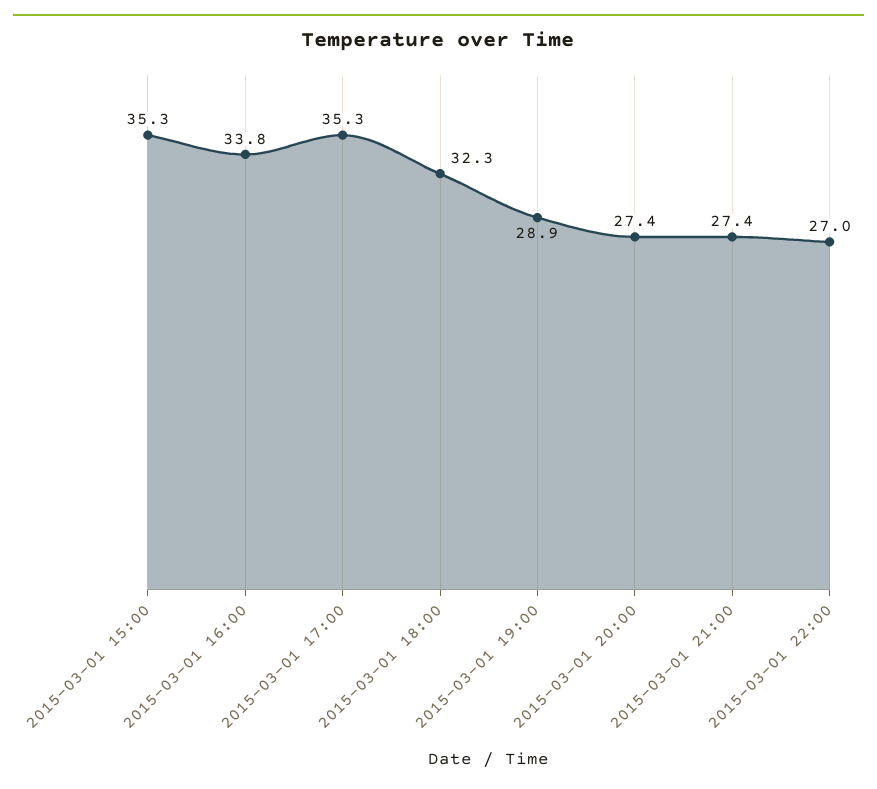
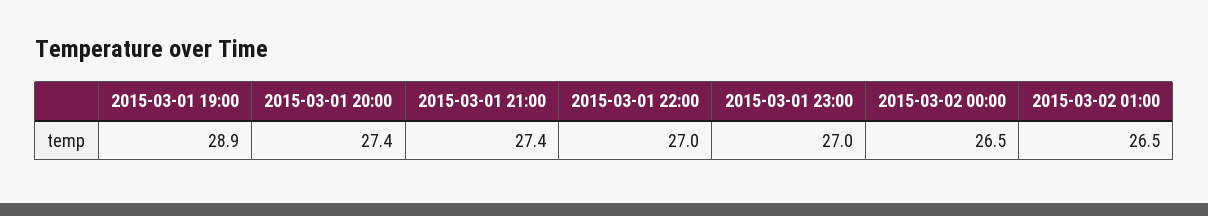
2015-03-01 15:00: 35.3 -> none
2015-03-01 16:00: 33.8 -> none
2015-03-01 17:00: 35.3 -> none
2015-03-01 18:00: 32.3 -> none
2015-03-01 23:00: none -> 27
2015-03-02 00:00: none -> 26.5
2015-03-02 01:00: none -> 26.5

